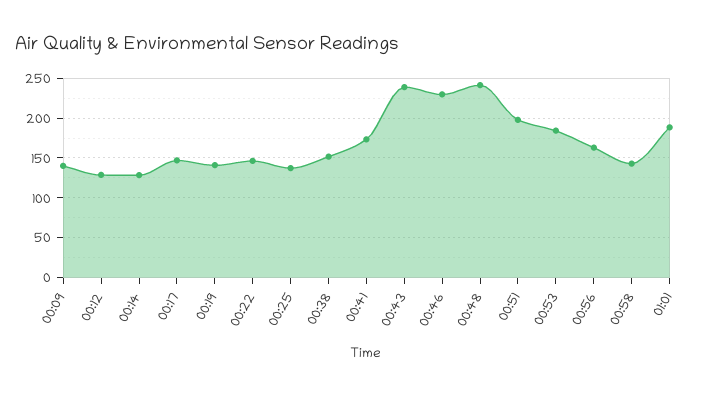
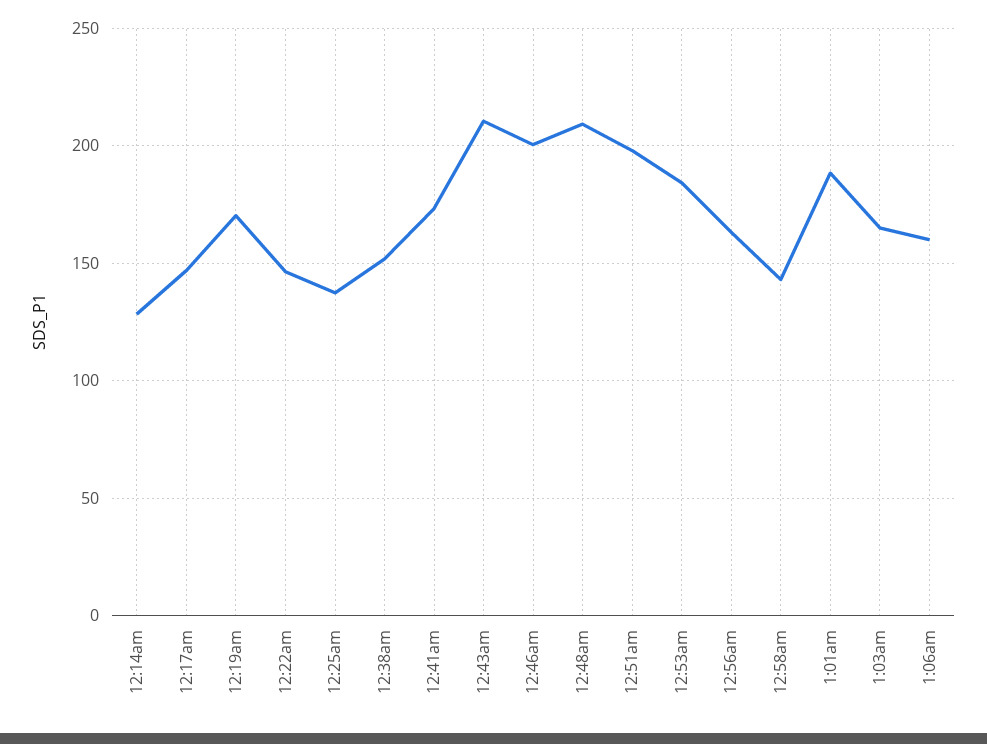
00:09: 140 -> none
00:12: 130 -> none
00:19: 140 -> 170
00:43: 240 -> 210
00:46: 230 -> 200
00:48: 240 -> 210
1:03am: none -> 165
1:06am: none -> 160

